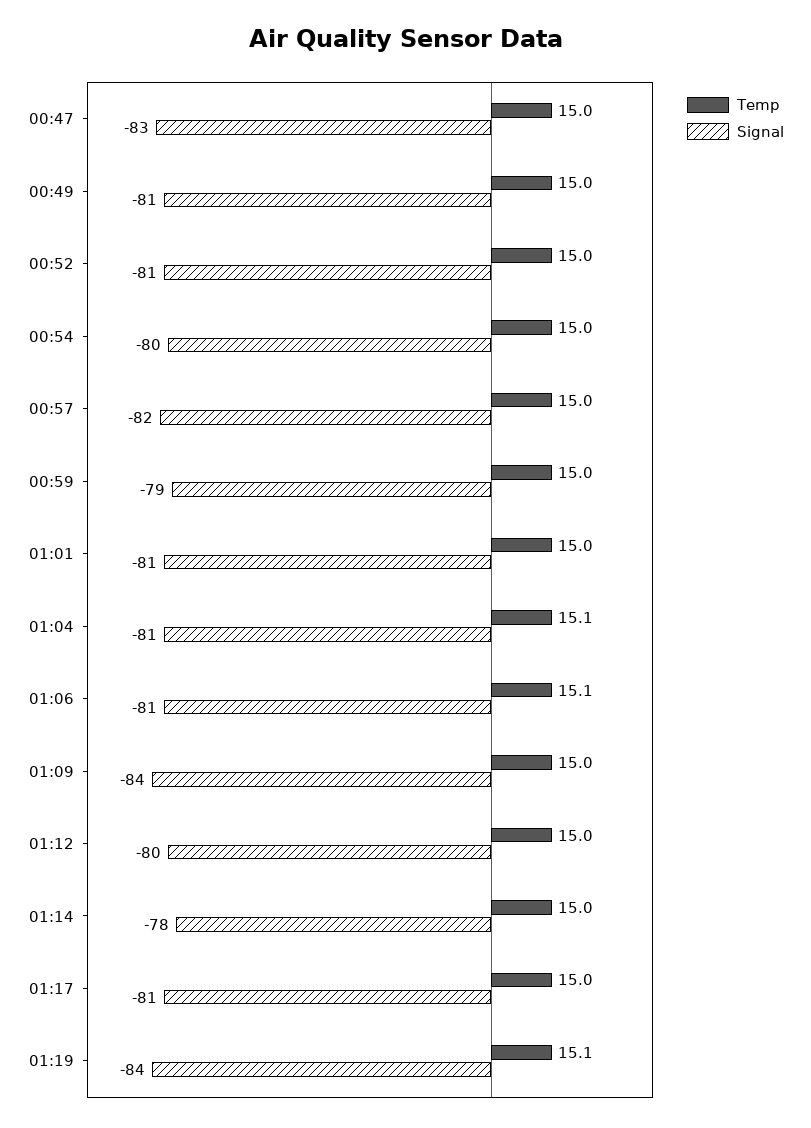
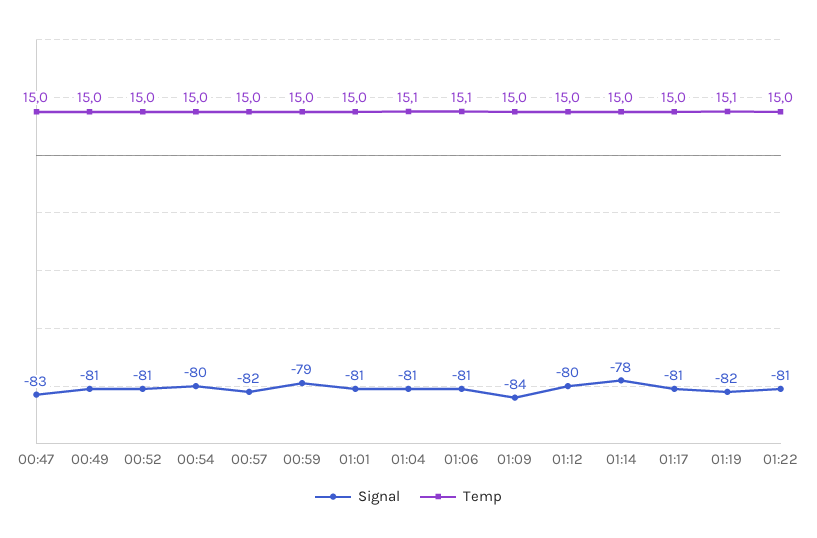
Signal, 01:19: -84 -> -82
Signal, 01:22: none -> -81
Temp, 01:22: none -> 15

